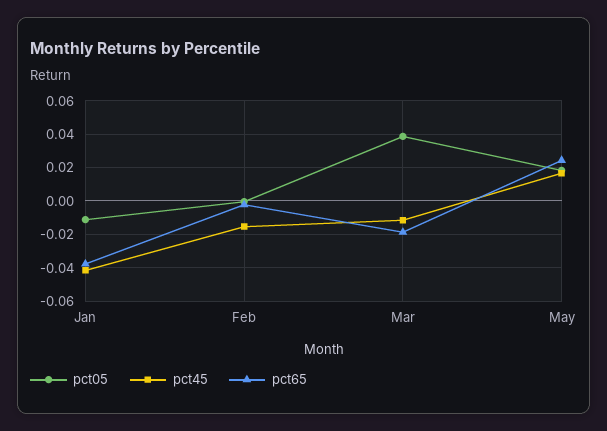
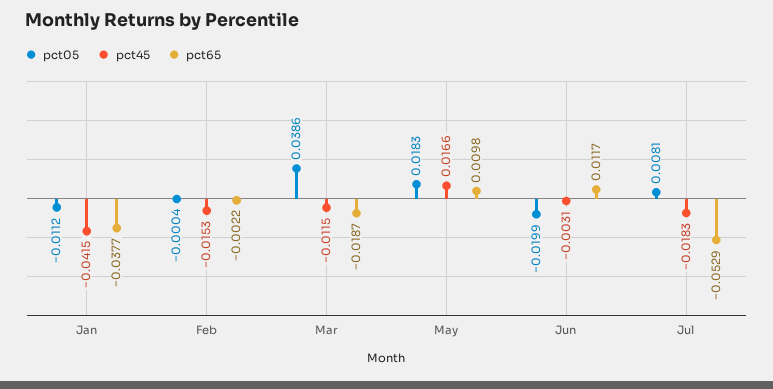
pct65, May: 0.025 -> 0.0098
pct05, Jun: none -> -0.0199
pct45, Jun: none -> -0.0031
pct65, Jun: none -> 0.0117
pct05, Jul: none -> 0.0081
pct45, Jul: none -> -0.0183
pct65, Jul: none -> -0.0529

